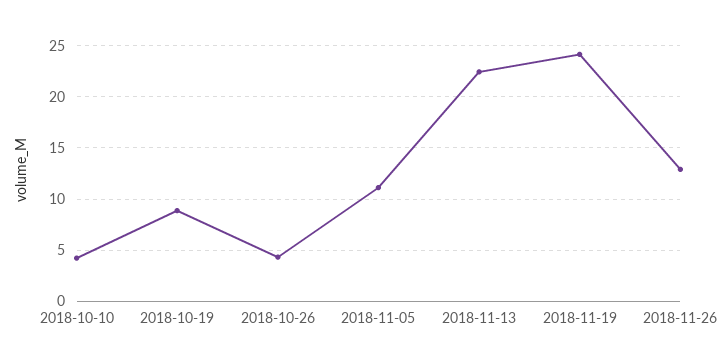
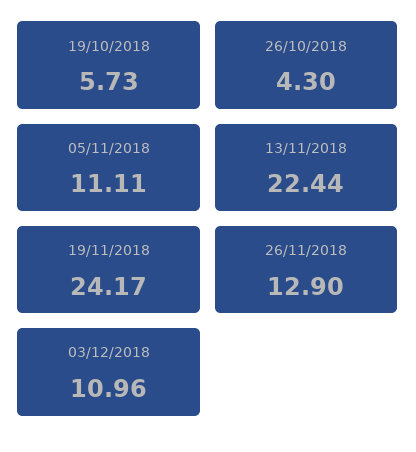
2018-10-10: 4 -> none
2018-10-19: 9 -> 5.73
03/12/2018: none -> 10.96

